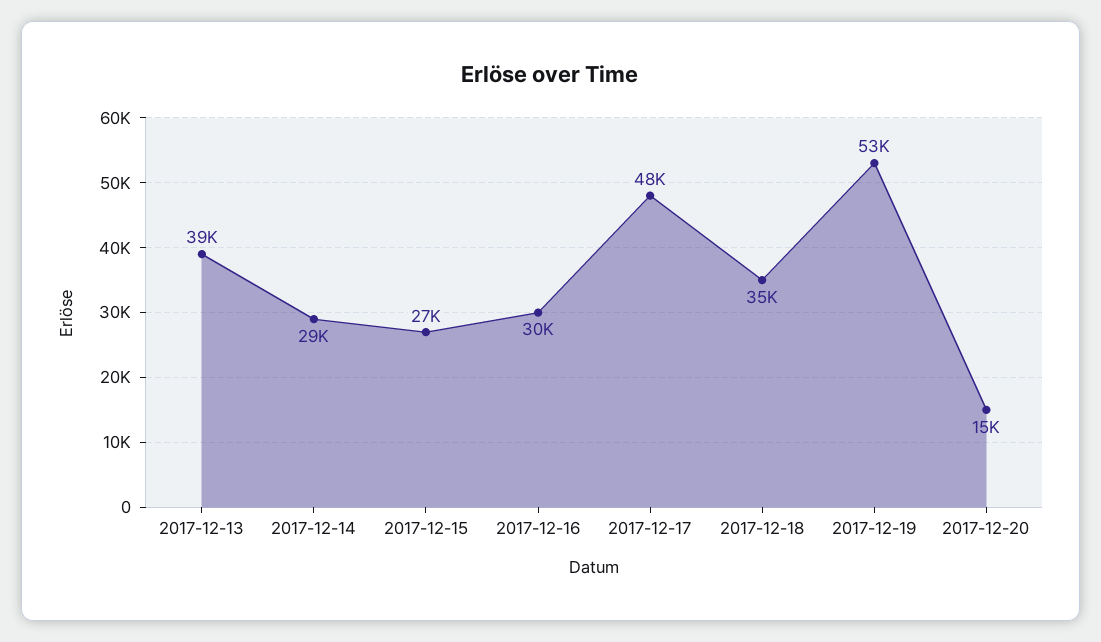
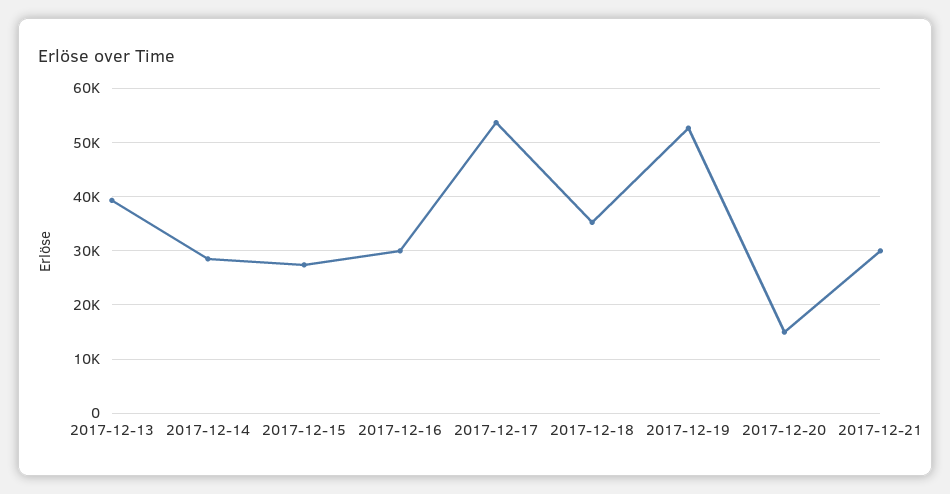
2017-12-17: 48000 -> 54000
2017-12-21: none -> 30000

